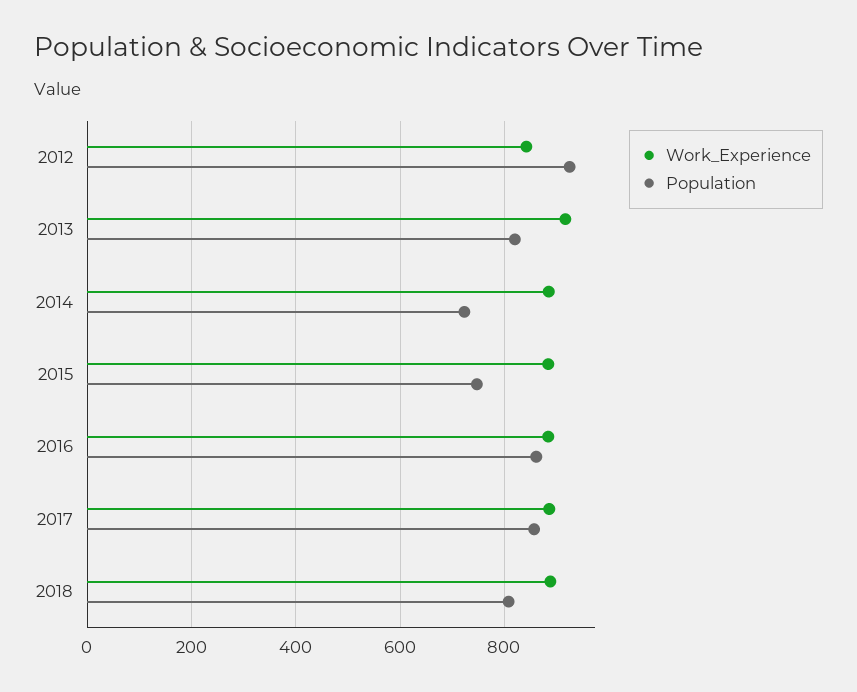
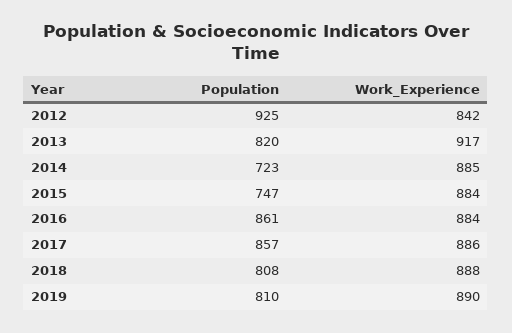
Population, 2019: none -> 810
Work_Experience, 2019: none -> 890

